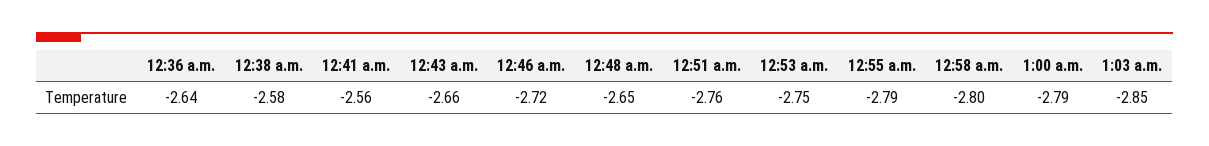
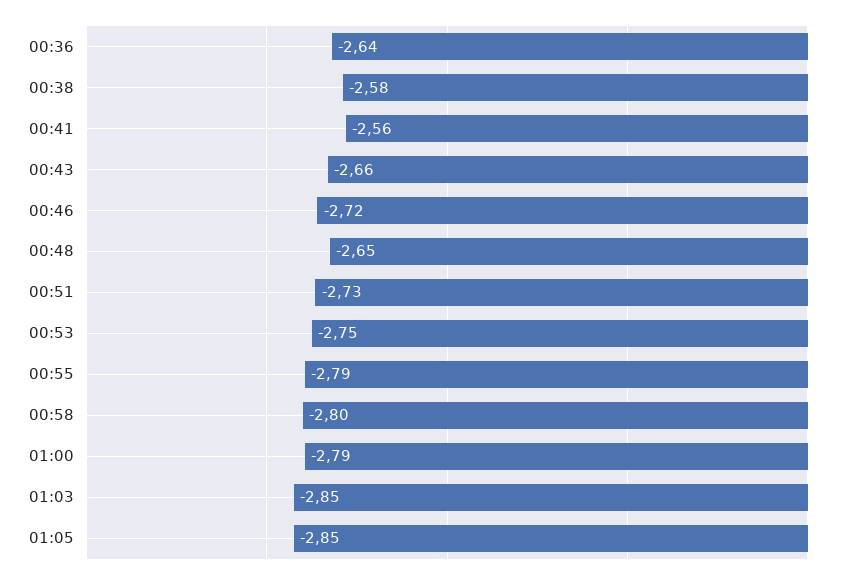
12:51 a.m.: -2.76 -> -2.73
01:05: none -> -2.85

